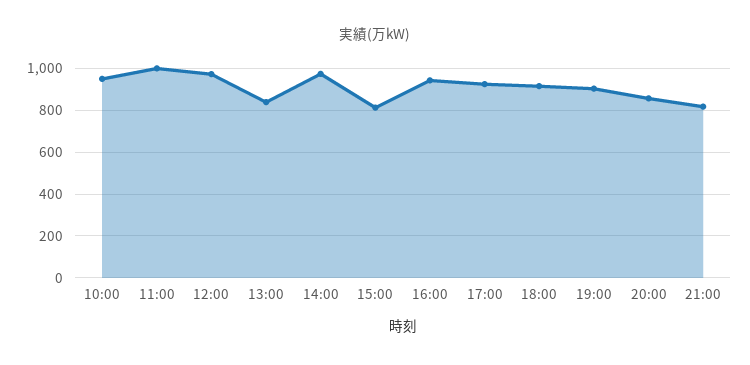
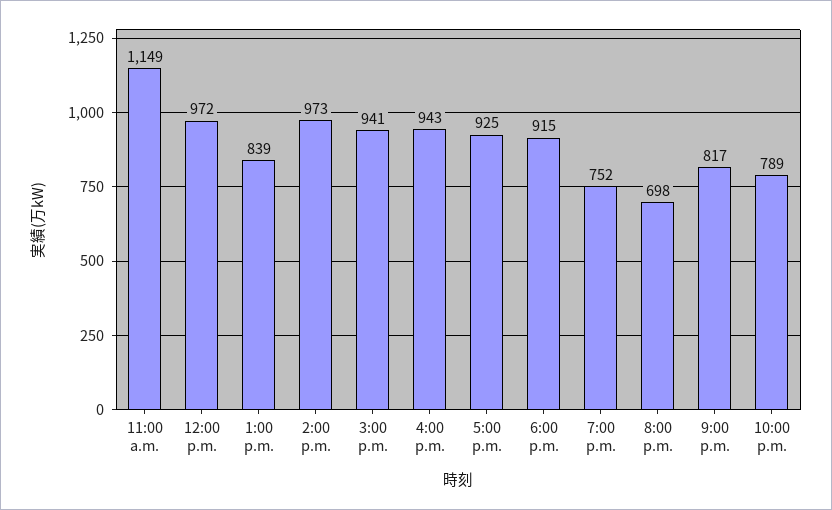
10:00: 950 -> none
11:00: 1000 -> 1149
15:00: 800 -> 941
19:00: 900 -> 752
20:00: 850 -> 698
10:00 p.m.: none -> 789

